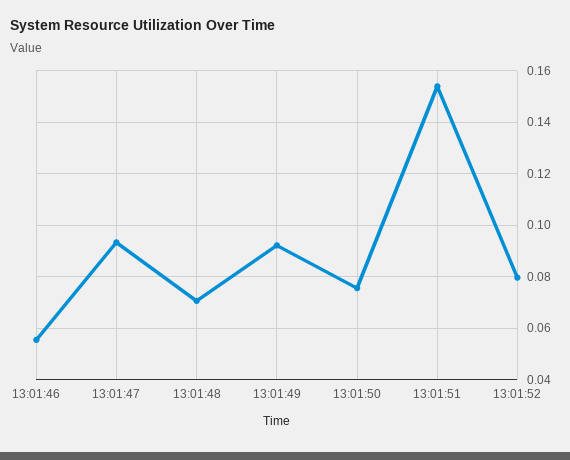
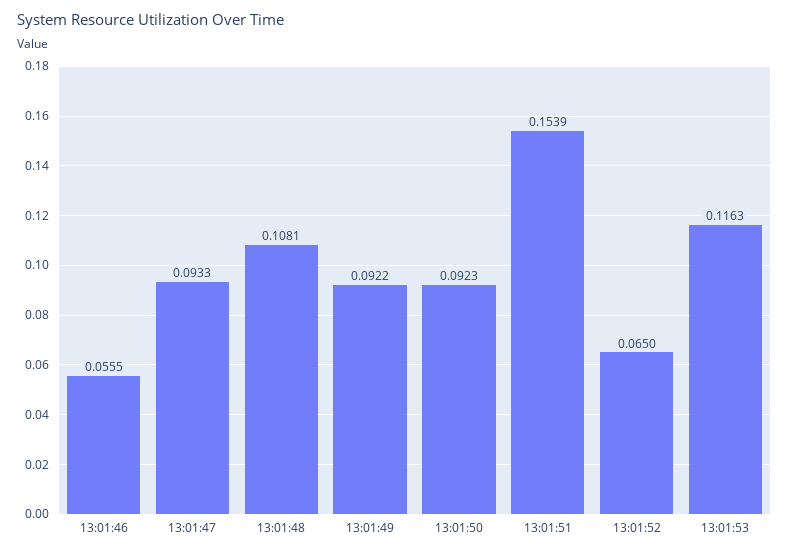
13:01:48: 0.07 -> 0.1081
13:01:50: 0.075 -> 0.0923
13:01:52: 0.08 -> 0.065
13:01:53: none -> 0.1163

